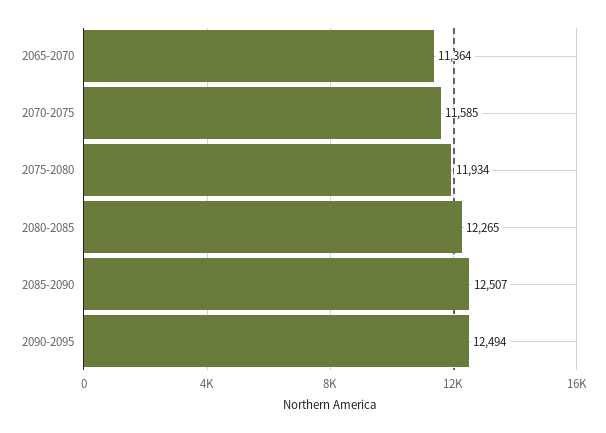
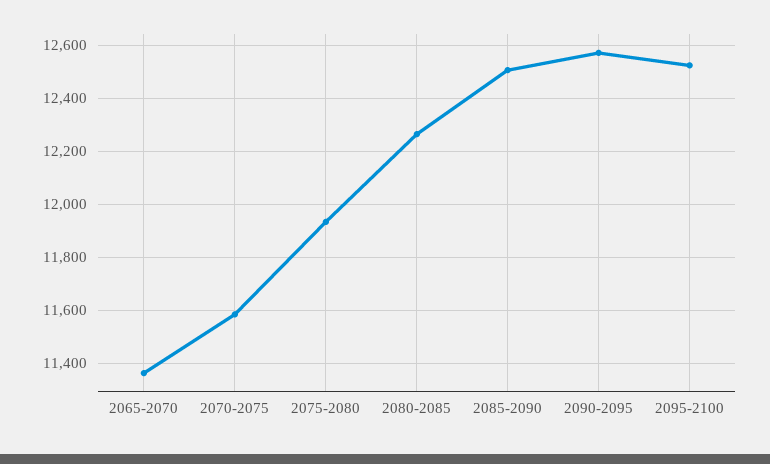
2090-2095: 12494 -> 12575
2095-2100: none -> 12525

